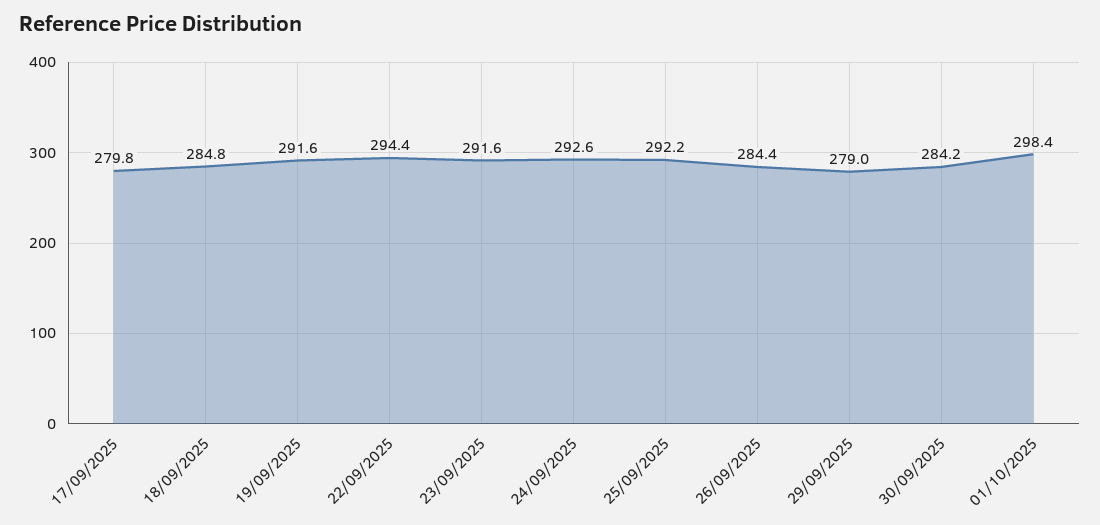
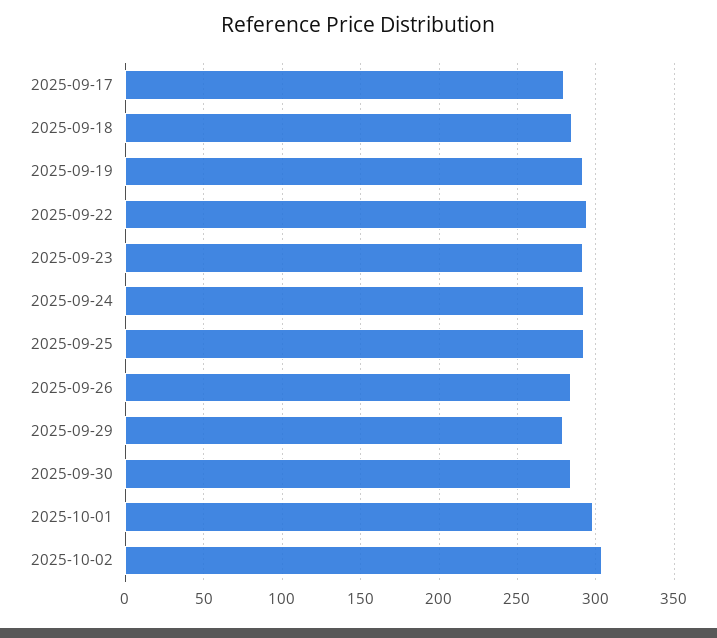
2025-10-02: none -> 305

